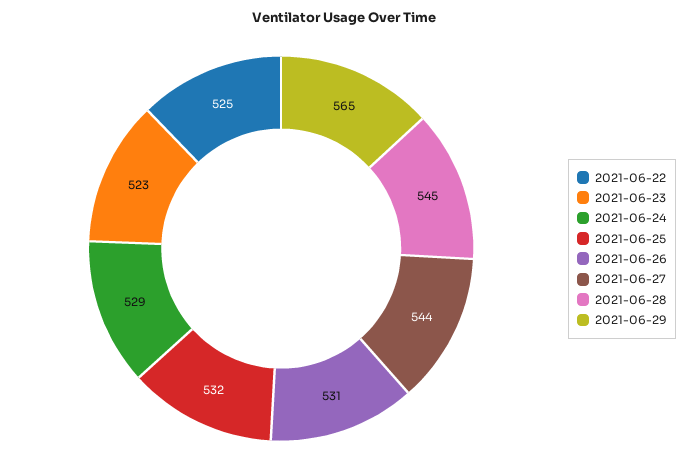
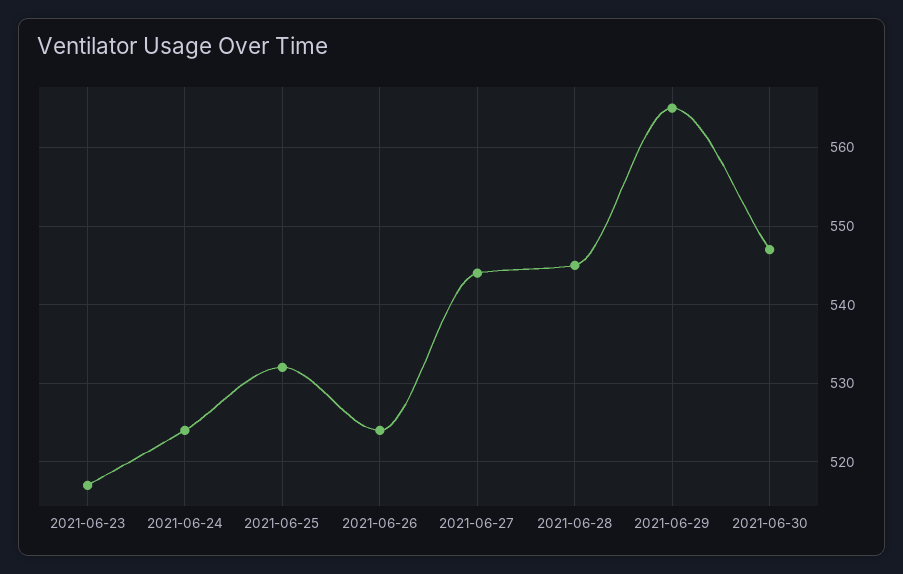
2021-06-22: 525 -> none
2021-06-23: 523 -> 517
2021-06-24: 529 -> 524
2021-06-26: 531 -> 524
2021-06-30: none -> 547

